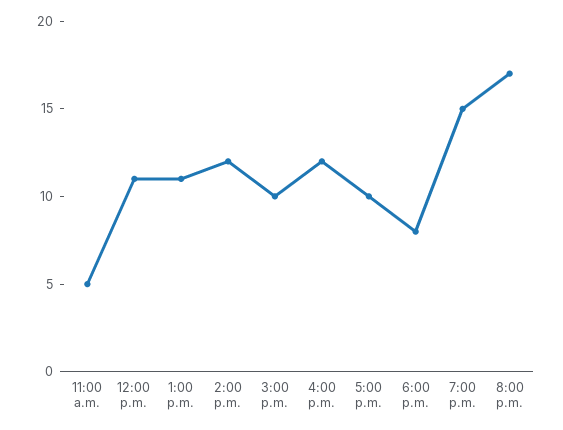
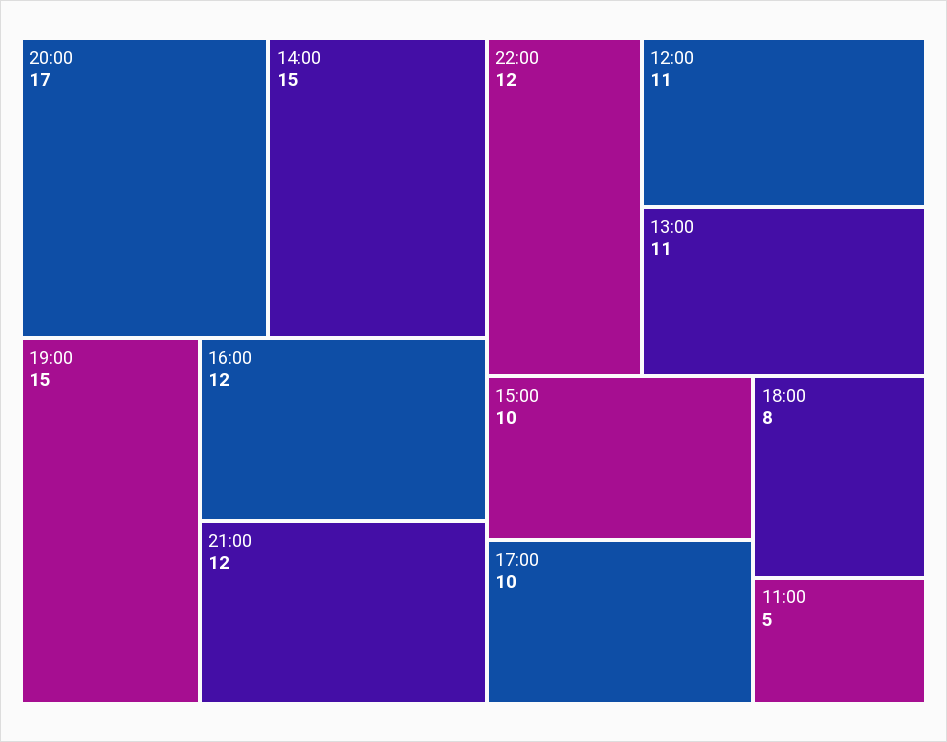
2:00 p.m.: 12 -> 15
21:00: none -> 12
22:00: none -> 12

